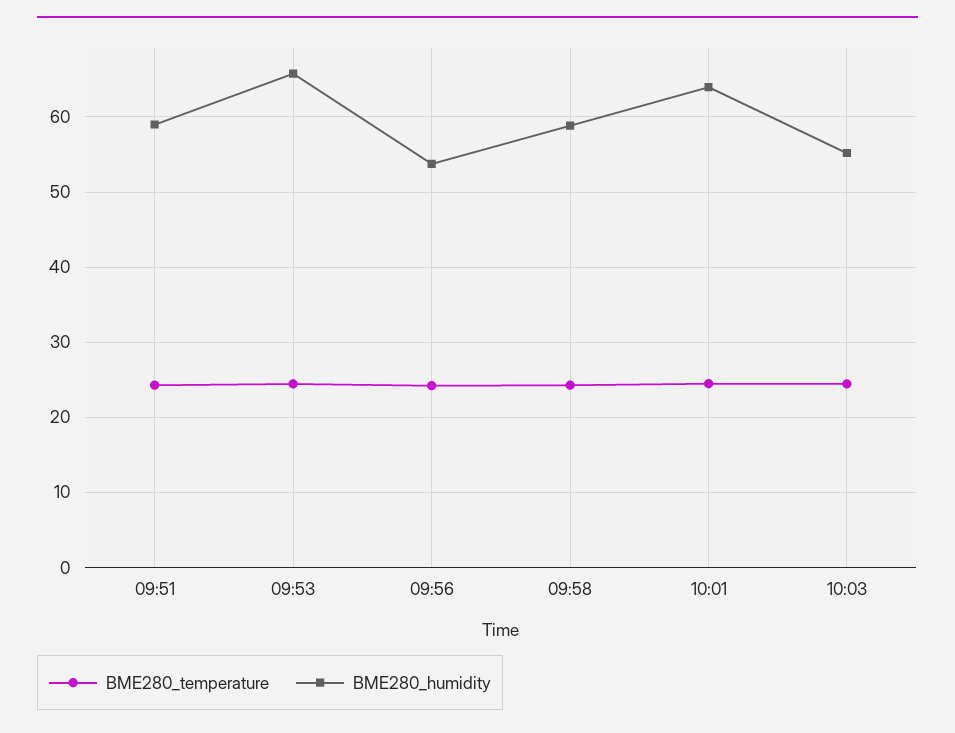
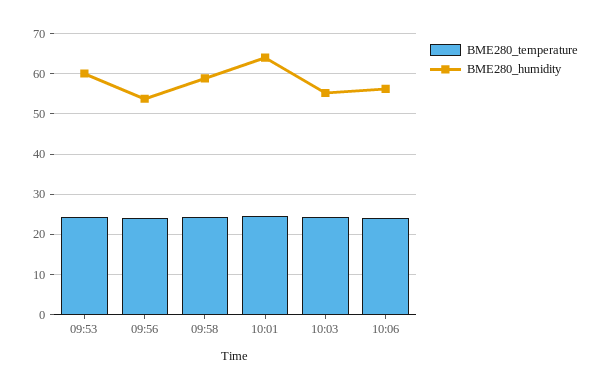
BME280_temperature, 09:51: 24 -> none
BME280_humidity, 09:51: 59 -> none
BME280_humidity, 09:53: 66 -> 60
BME280_temperature, 10:06: none -> 24
BME280_humidity, 10:06: none -> 56

